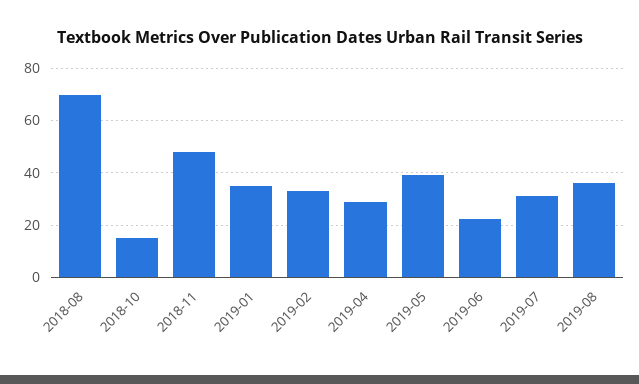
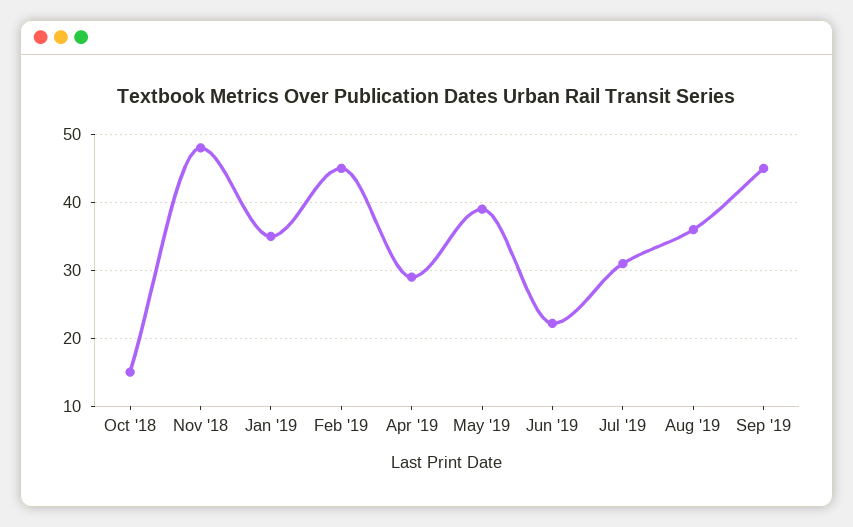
2018-08: 70 -> none
2019-02: 32.5 -> 45
Sep '19: none -> 45

